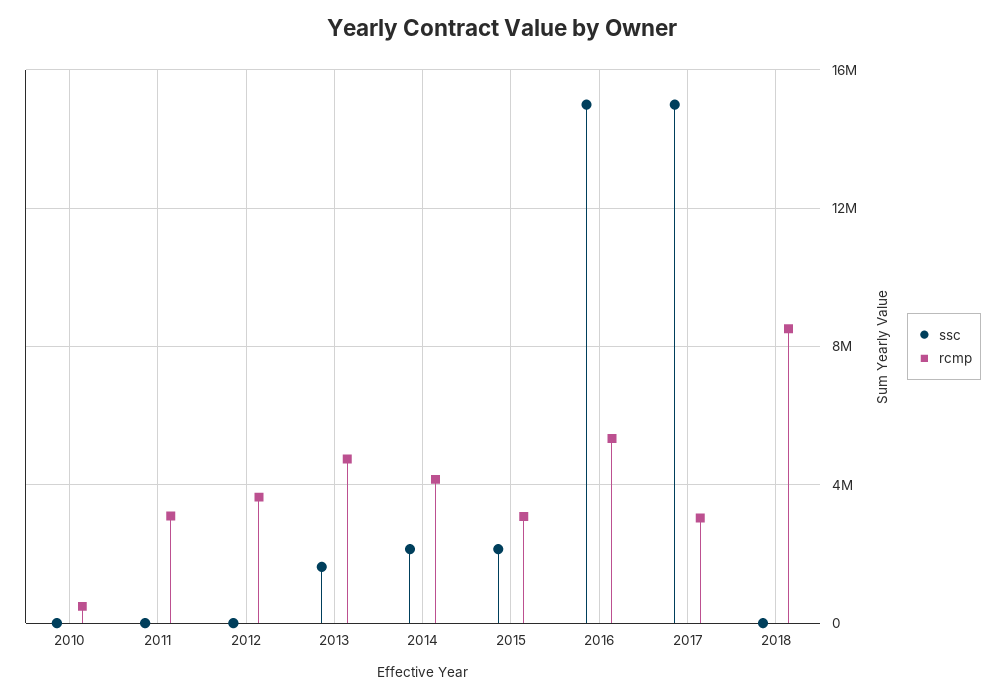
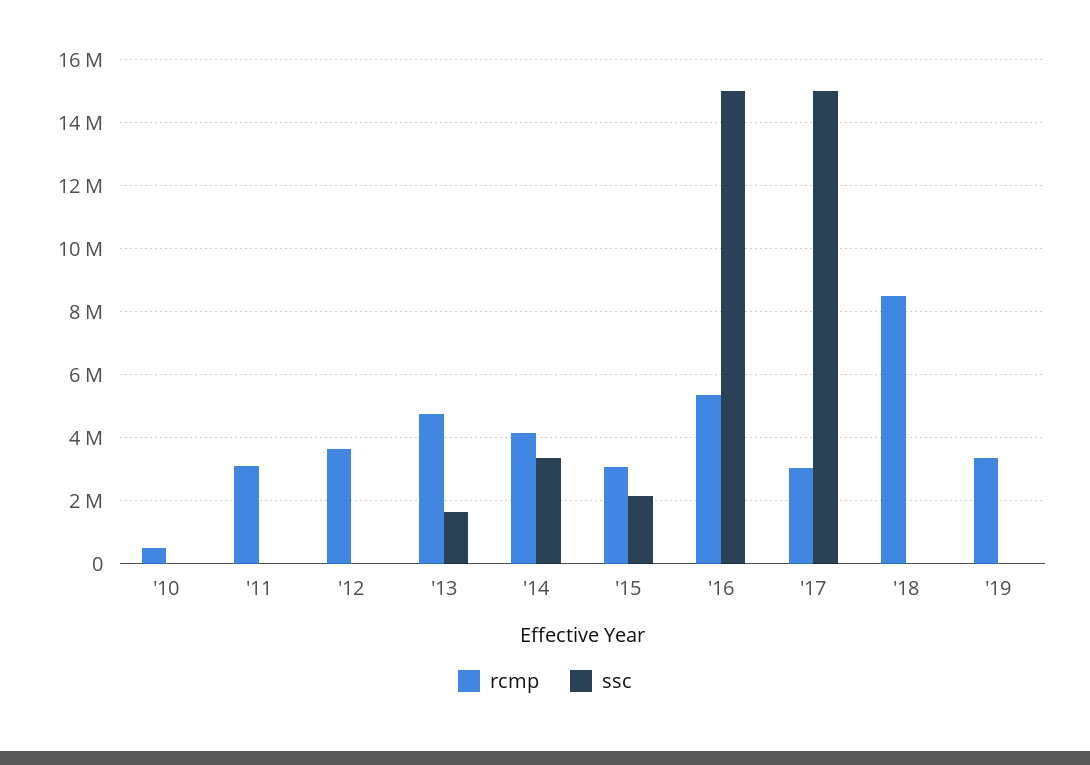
ssc, 2014: 2000000 -> 3400000
rcmp, '19: none -> 3400000
ssc, '19: none -> 0

